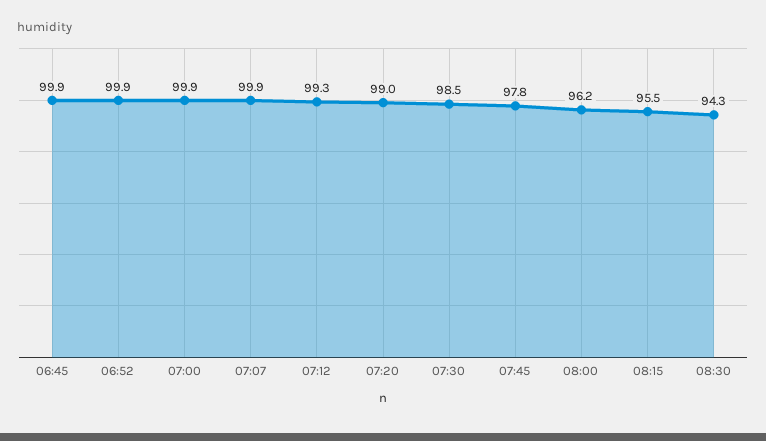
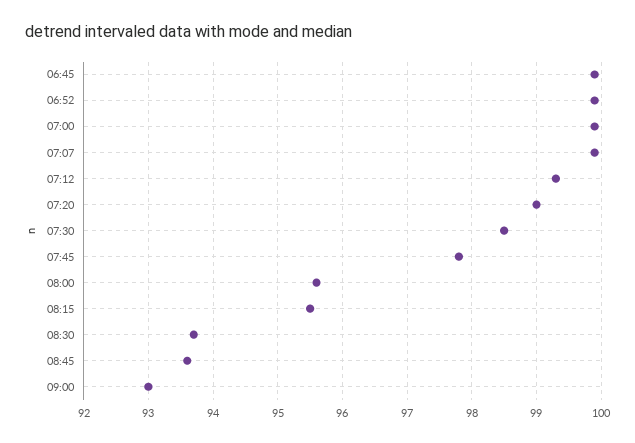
08:00: 96.2 -> 95.6
08:30: 94.3 -> 93.7
08:45: none -> 93.6
09:00: none -> 93

